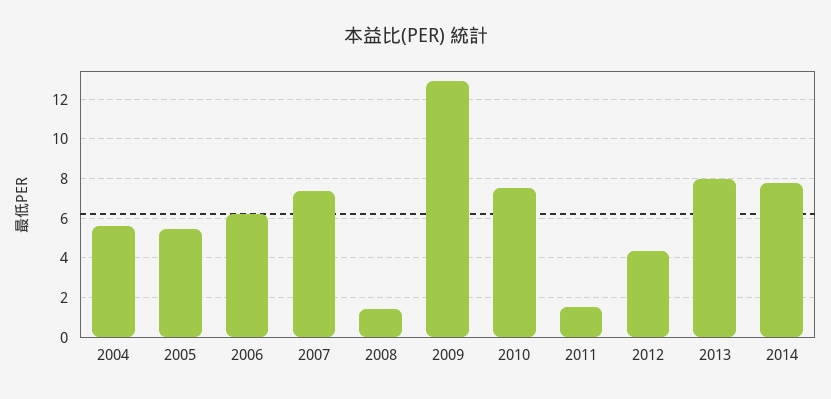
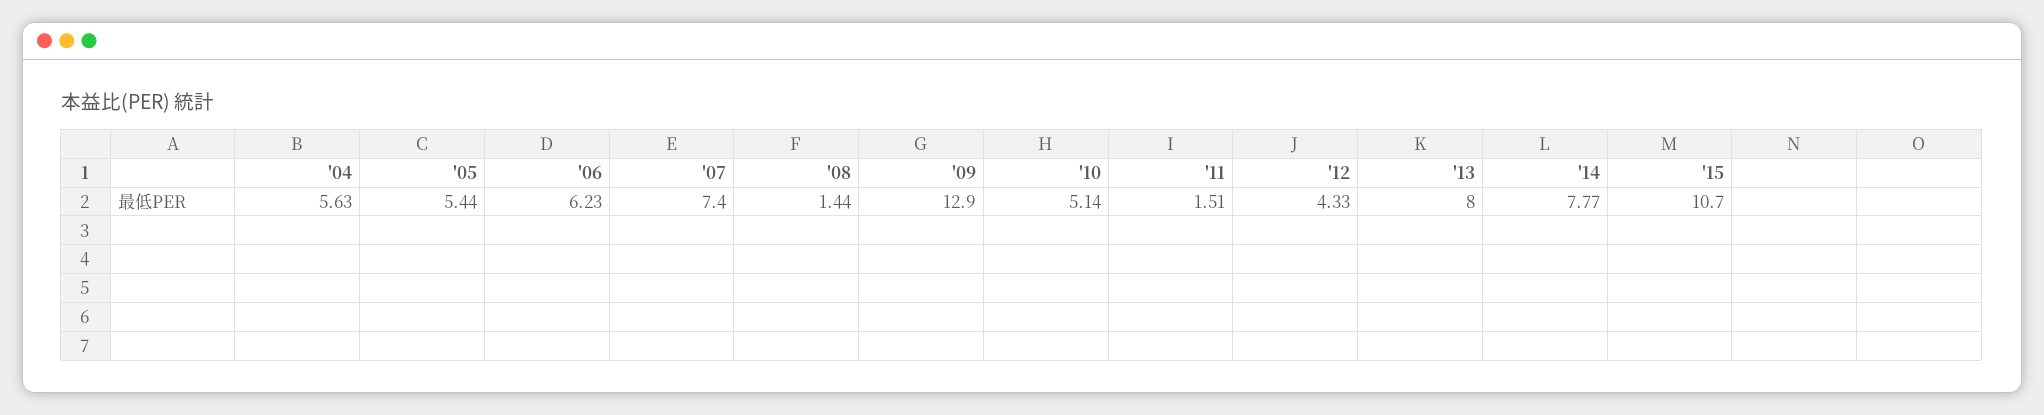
2010: 7.5 -> 5.14
'15: none -> 10.7

